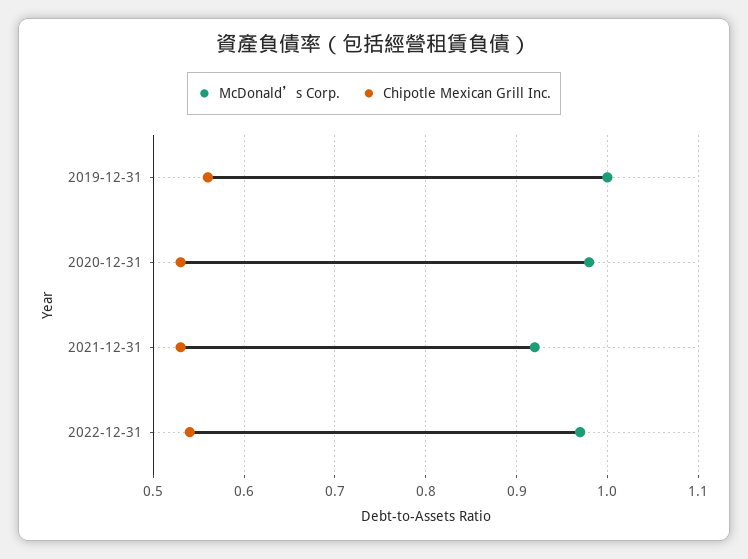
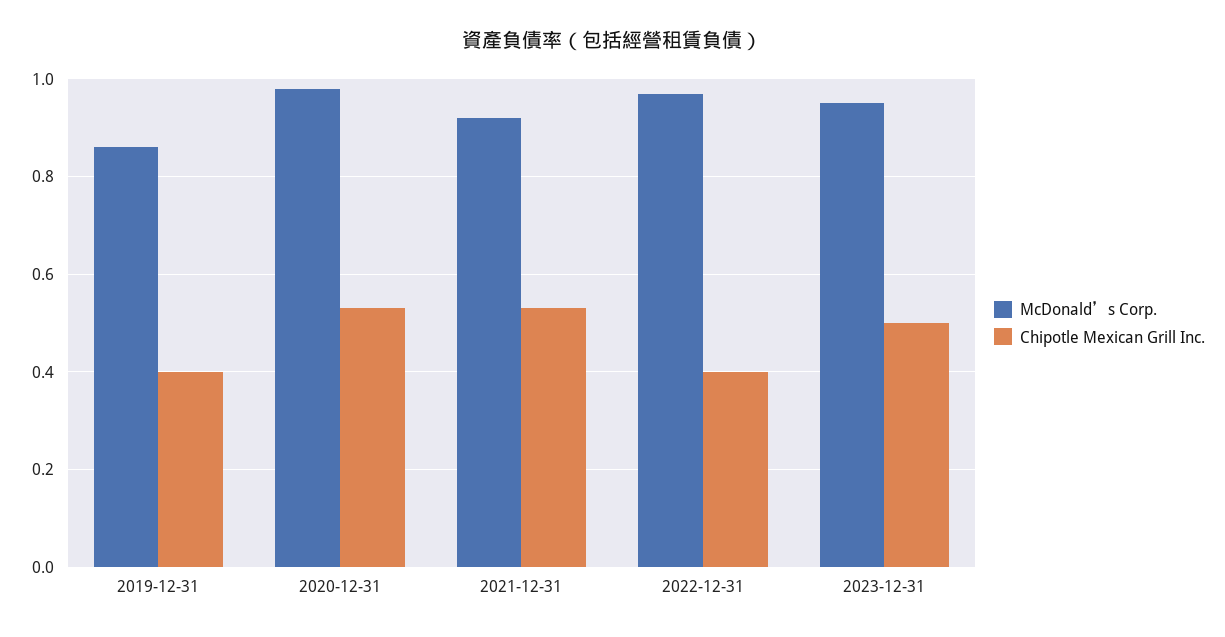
McDonald’s Corp., 2019-12-31: 1 -> 0.85
Chipotle Mexican Grill Inc., 2019-12-31: 0.56 -> 0.4
Chipotle Mexican Grill Inc., 2022-12-31: 0.54 -> 0.4
McDonald’s Corp., 2023-12-31: none -> 0.95
Chipotle Mexican Grill Inc., 2023-12-31: none -> 0.5

